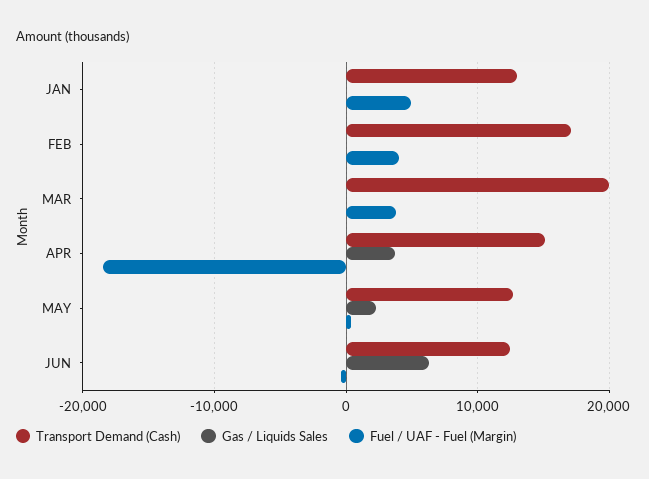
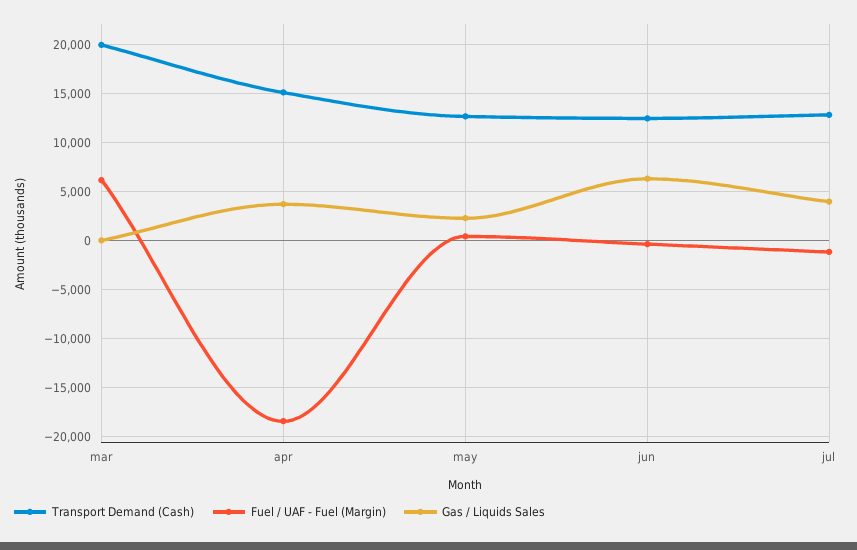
Transport Demand (Cash), JAN: 13000 -> none
Gas / Liquids Sales, JAN: 0 -> none
Fuel / UAF - Fuel (Margin), JAN: 5000 -> none
Transport Demand (Cash), FEB: 17000 -> none
Gas / Liquids Sales, FEB: 0 -> none
Fuel / UAF - Fuel (Margin), FEB: 4000 -> none
Fuel / UAF - Fuel (Margin), MAR: 4000 -> 6000
Transport Demand (Cash), jul: none -> 13000
Fuel / UAF - Fuel (Margin), jul: none -> -1000
Gas / Liquids Sales, jul: none -> 4000

